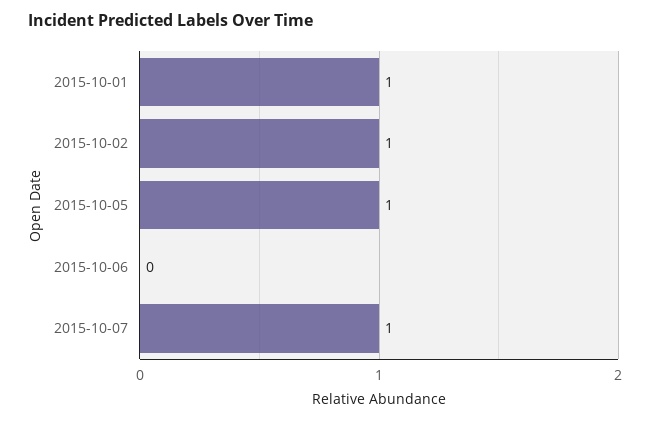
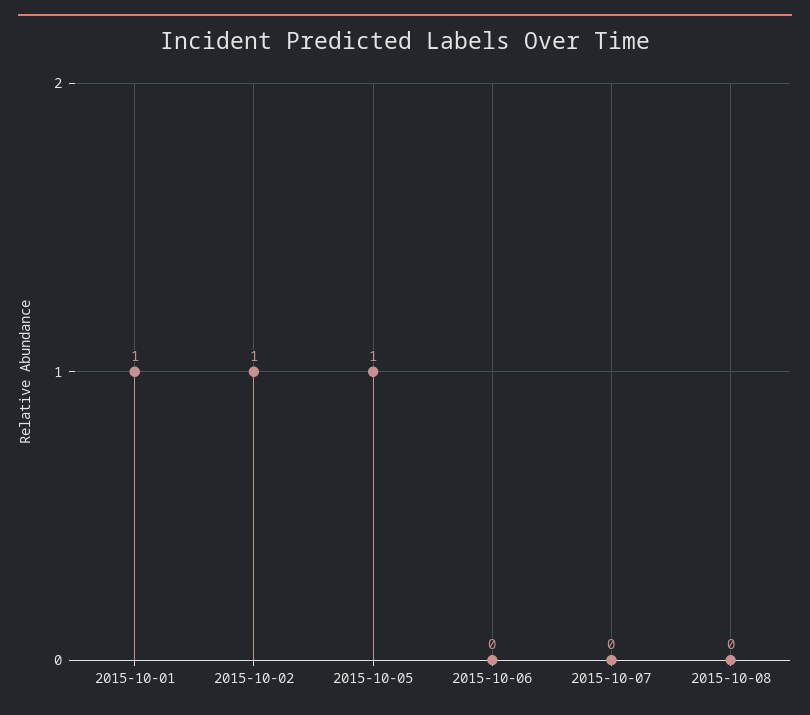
2015-10-07: 1 -> 0
2015-10-08: none -> 0

